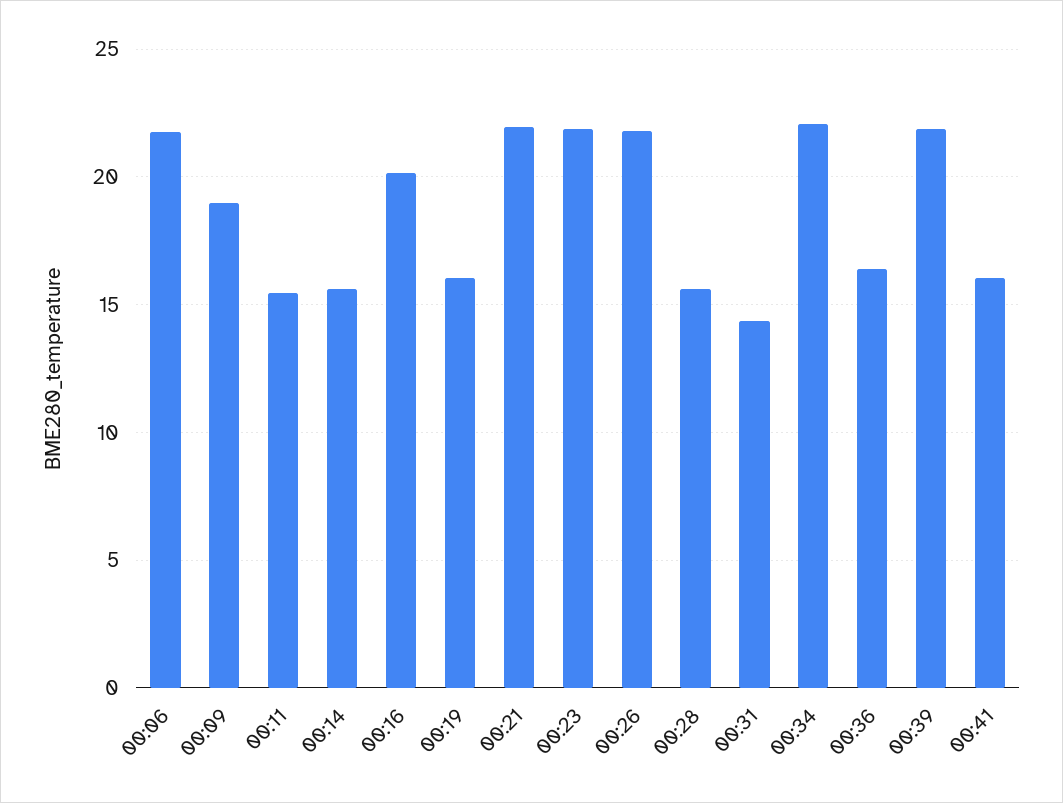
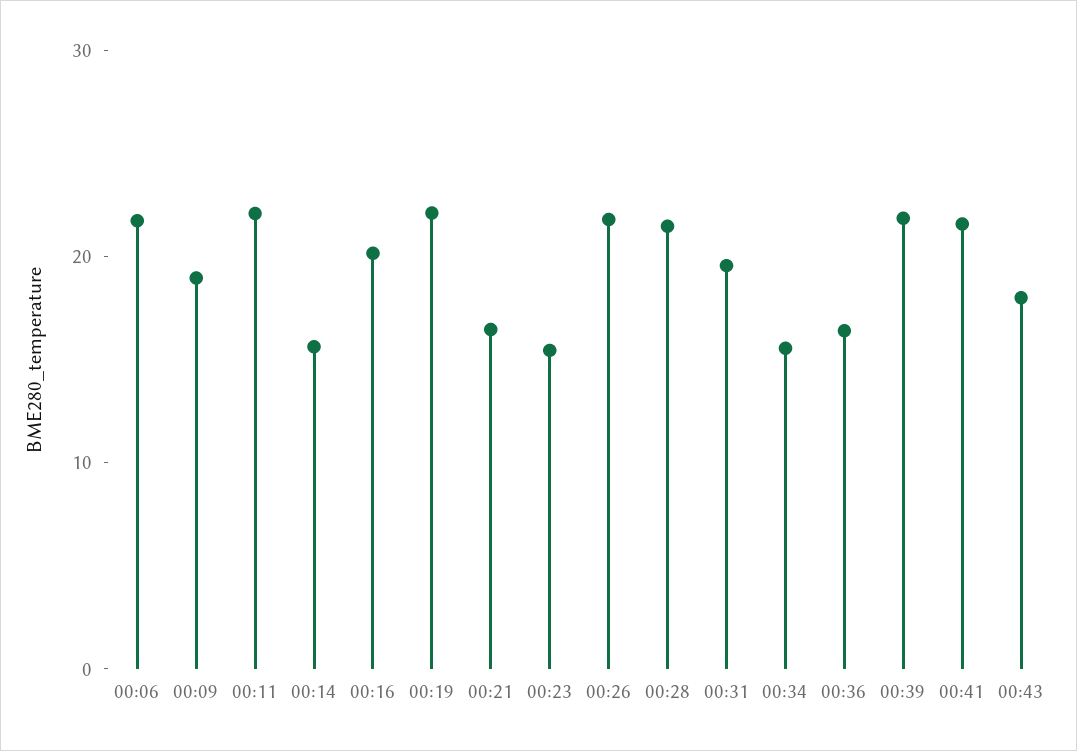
00:11: 15.5 -> 22
00:19: 16 -> 22
00:21: 22 -> 16
00:23: 22 -> 16
00:28: 15.5 -> 22
00:31: 14.5 -> 20
00:34: 22 -> 16
00:41: 16 -> 22
00:43: none -> 18

